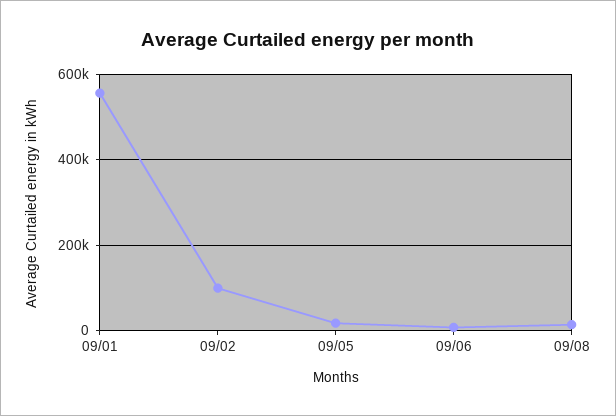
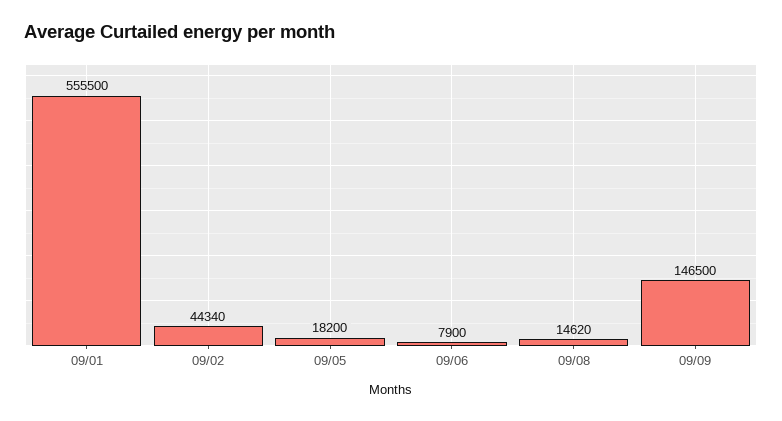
09/02: 100000 -> 44340
09/09: none -> 146500

